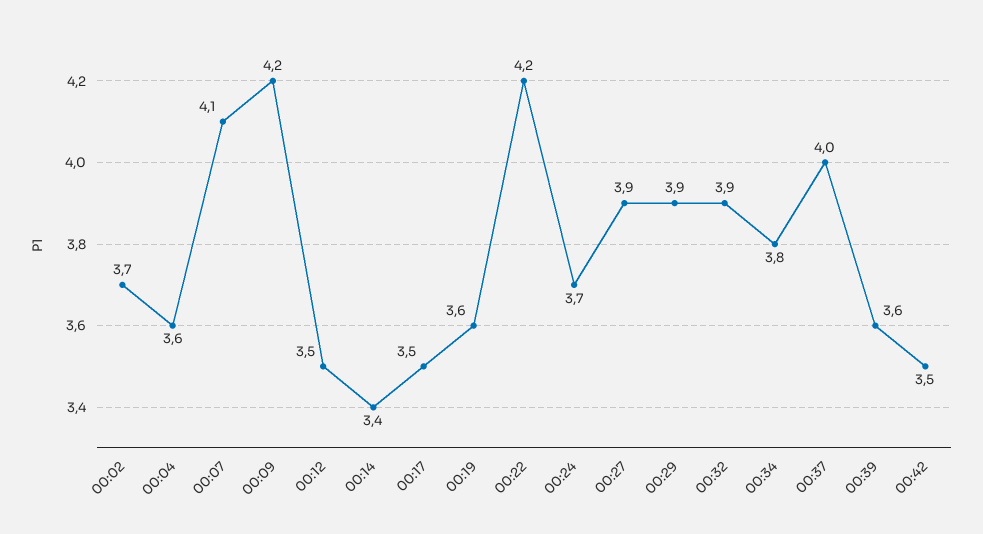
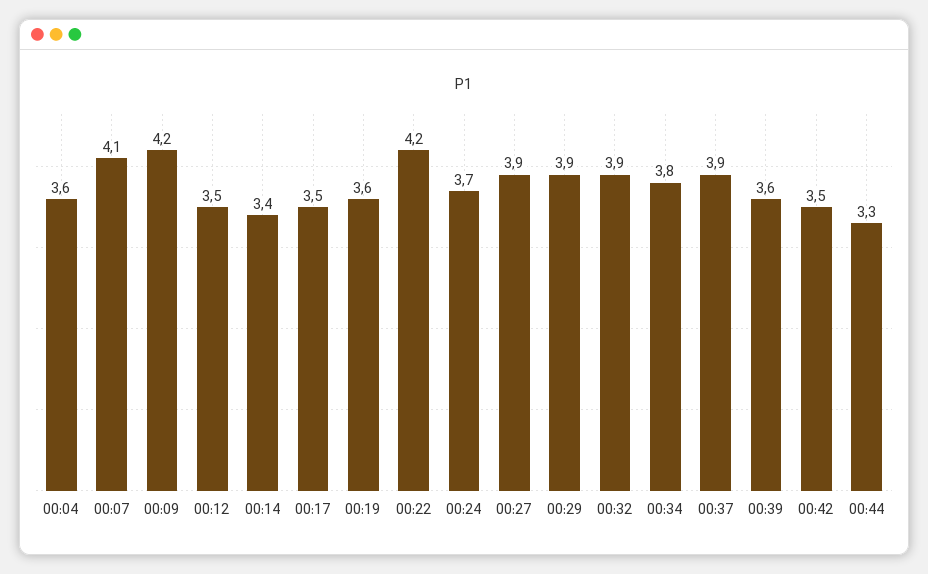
00:02: 3.7 -> none
00:37: 4 -> 3.9
00:44: none -> 3.3

